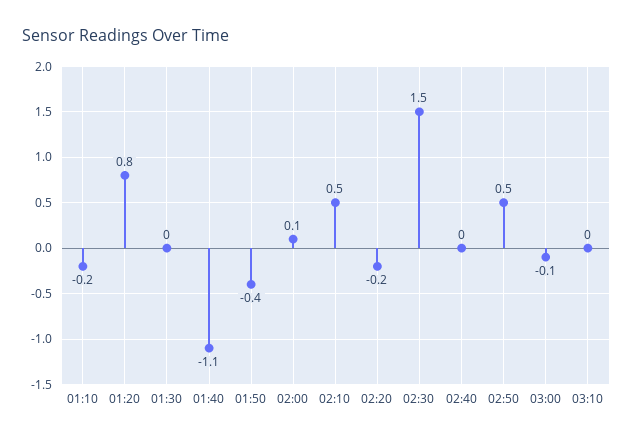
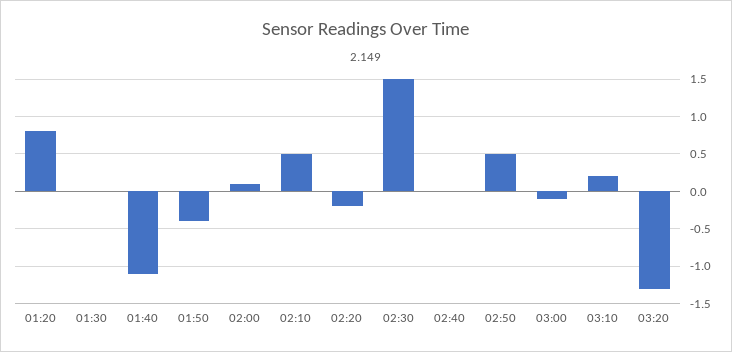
01:10: -0.2 -> none
03:10: 0 -> 0.2
03:20: none -> -1.3

